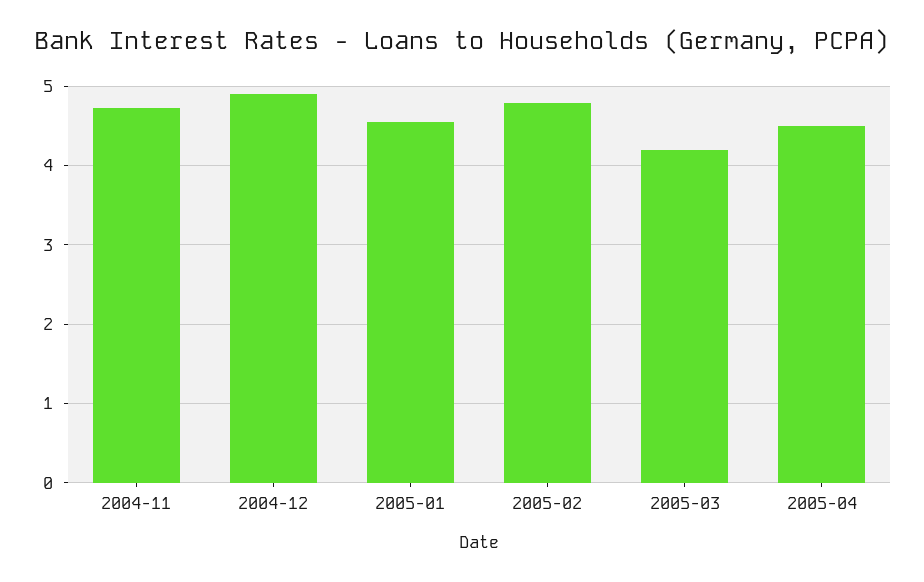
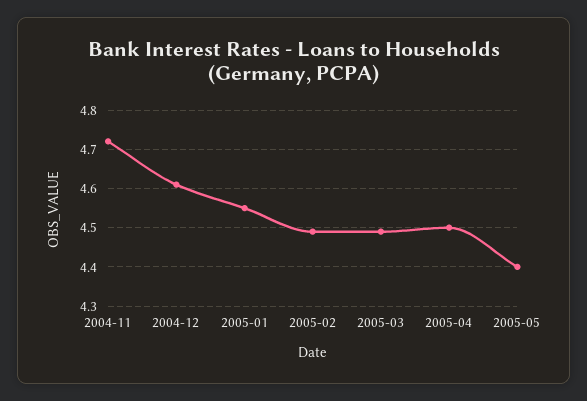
2004-12: 4.9 -> 4.6
2005-02: 4.8 -> 4.5
2005-03: 4.2 -> 4.5
2005-05: none -> 4.4

